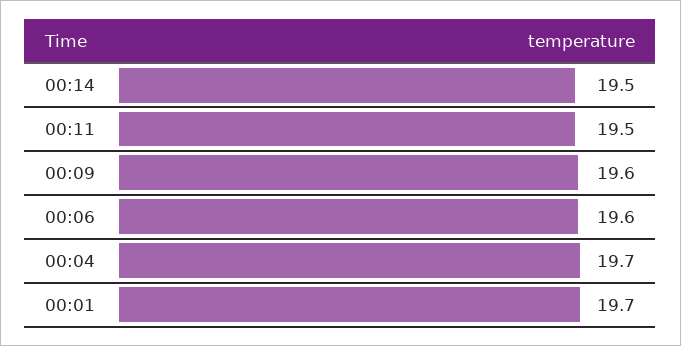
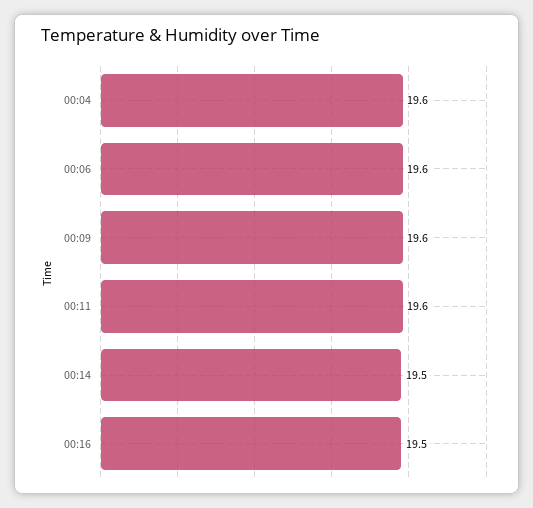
00:11: 19.5 -> 19.6
00:04: 19.7 -> 19.6
00:01: 19.7 -> none
00:16: none -> 19.5

